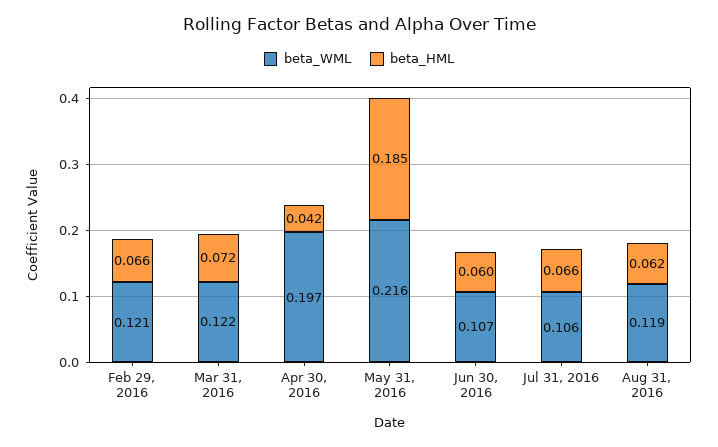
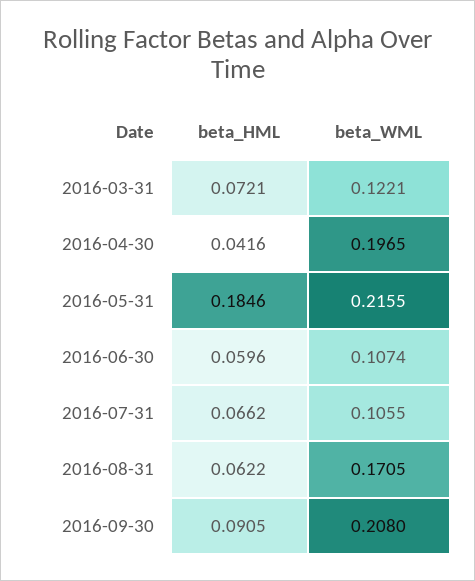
beta_WML, Feb 29, 2016: 0.121 -> none
beta_HML, Feb 29, 2016: 0.066 -> none
beta_WML, Aug 31, 2016: 0.119 -> 0.1705
beta_HML, 2016-09-30: none -> 0.0905
beta_WML, 2016-09-30: none -> 0.208

